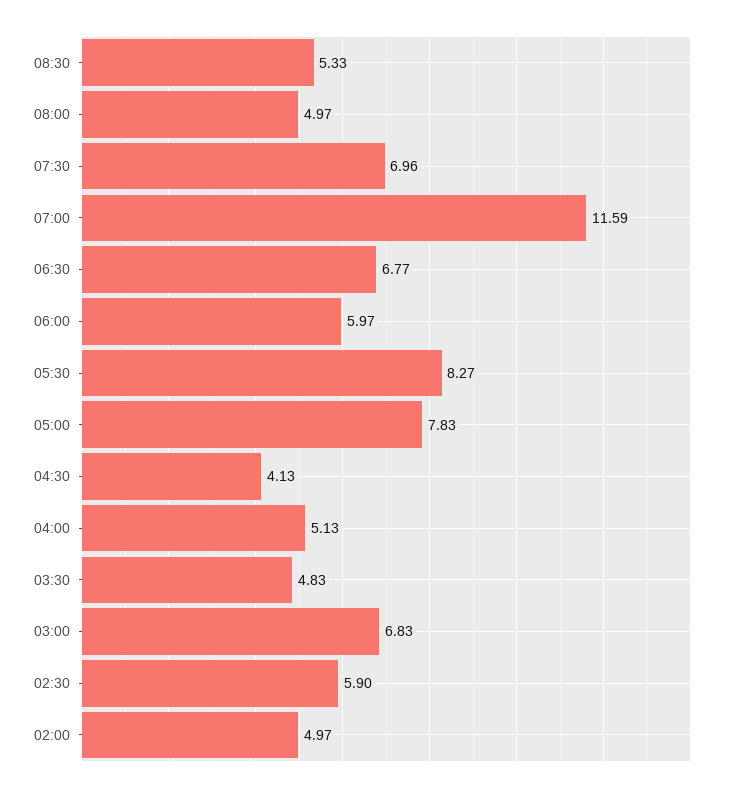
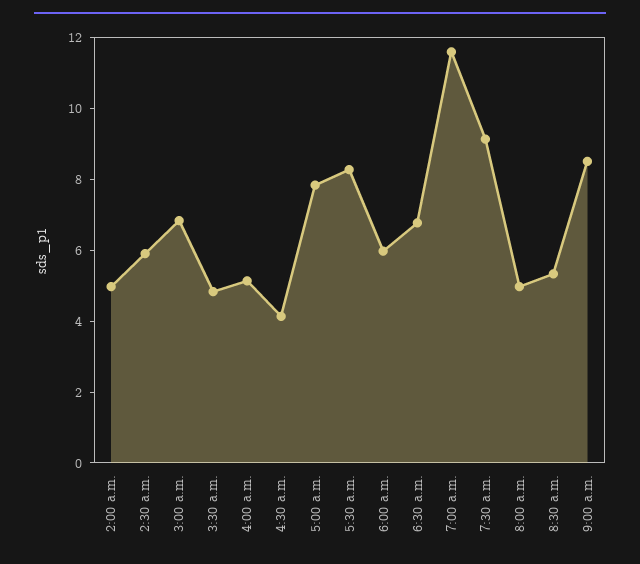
07:30: 6.96 -> 9
9:00 a.m.: none -> 8.5

